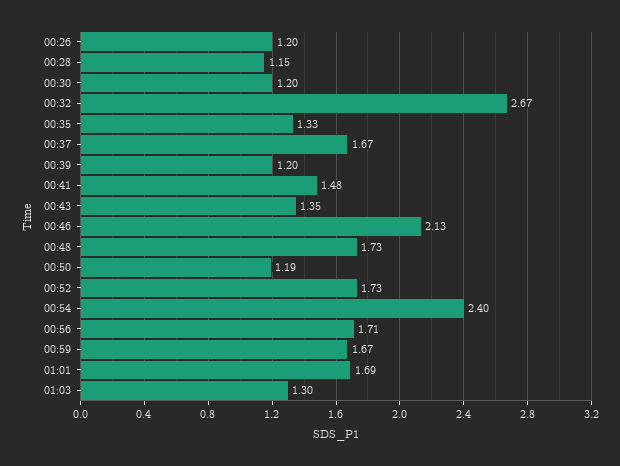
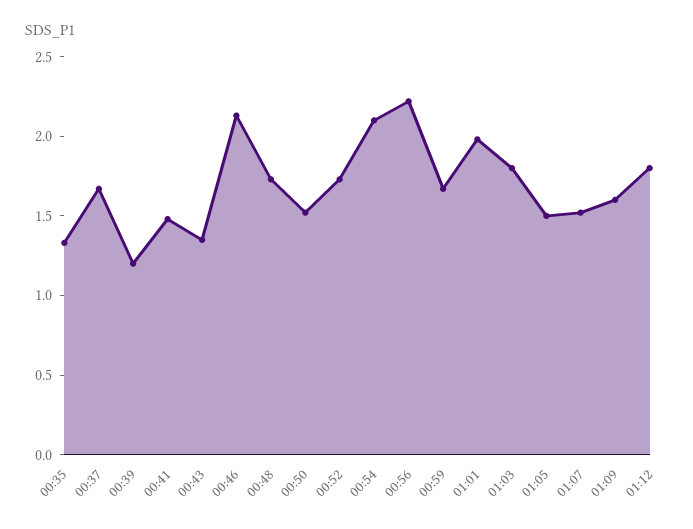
00:26: 1.2 -> none
00:28: 1.15 -> none
00:30: 1.2 -> none
00:32: 2.67 -> none
00:50: 1.19 -> 1.5
00:54: 2.4 -> 2.1
00:56: 1.71 -> 2.2
01:01: 1.69 -> 2
01:03: 1.3 -> 1.8
01:05: none -> 1.5
01:07: none -> 1.5
01:09: none -> 1.6
01:12: none -> 1.8

